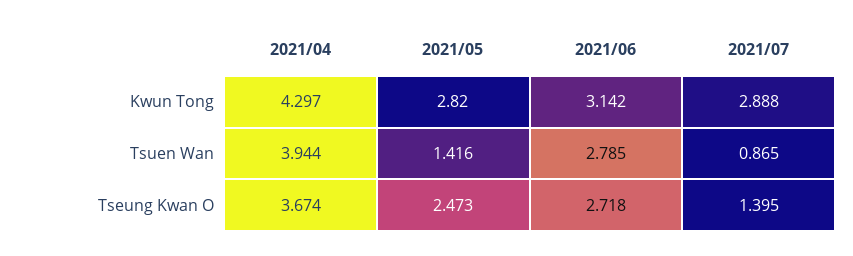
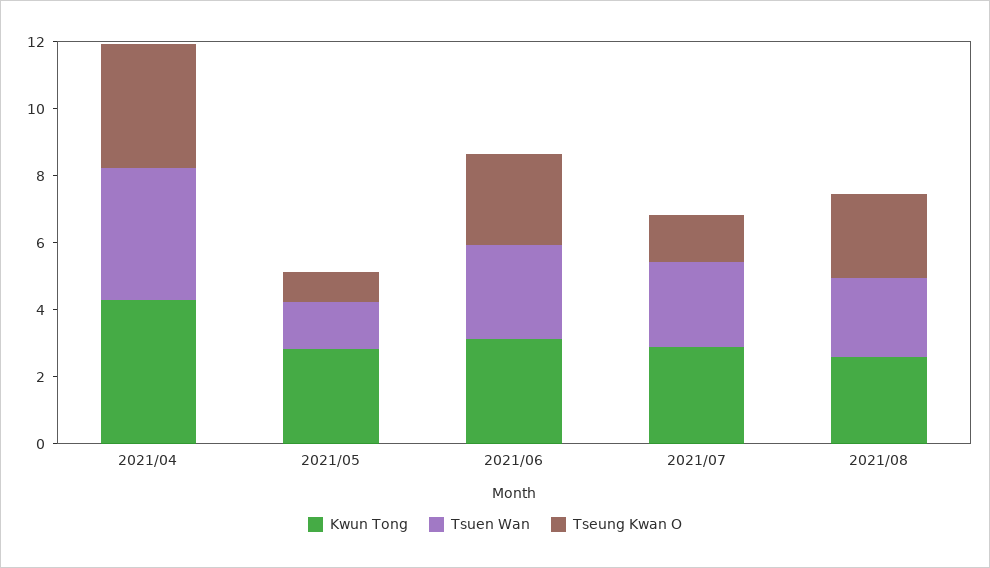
Tsuen Wan, 2021/07: 0.865 -> 2.5
Tseung Kwan O, 2021/05: 2.473 -> 1
Kwun Tong, 2021/08: none -> 2.5
Tsuen Wan, 2021/08: none -> 2.5
Tseung Kwan O, 2021/08: none -> 2.5

